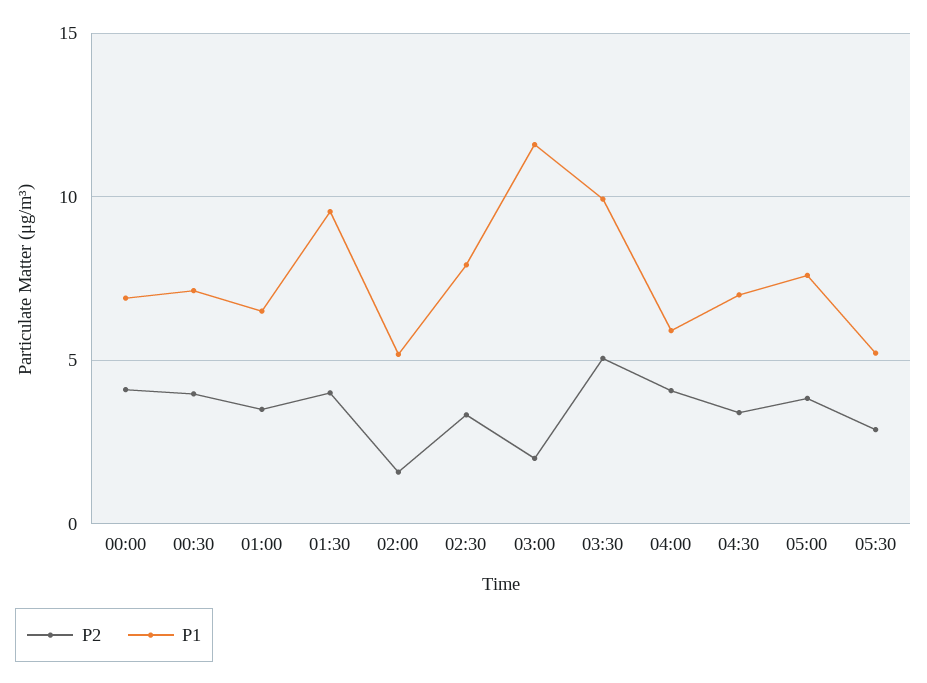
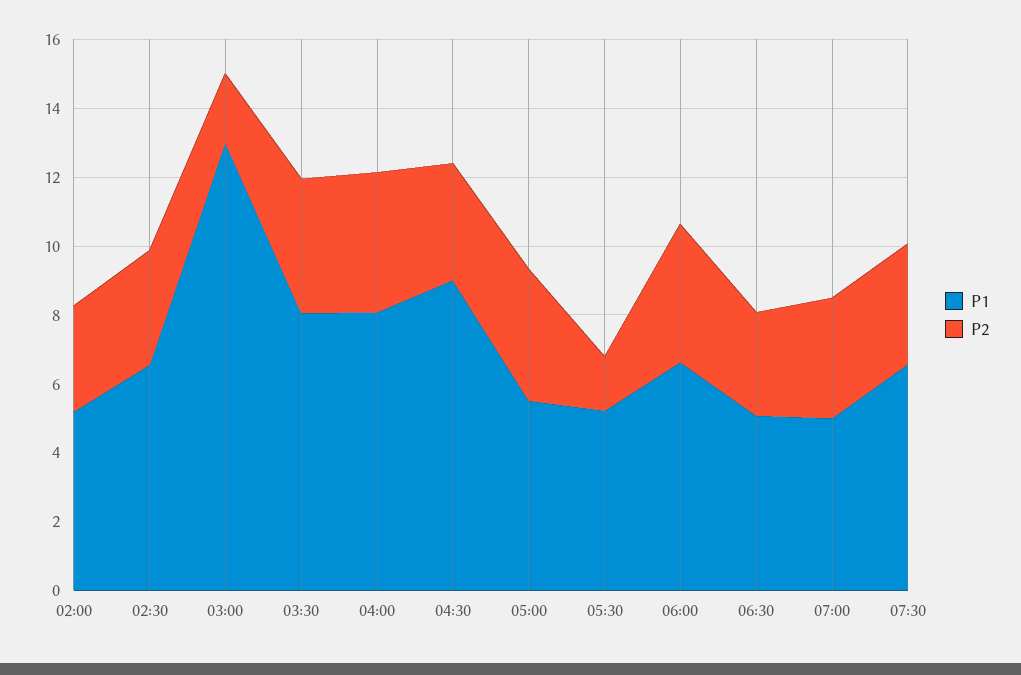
P2, 00:00: 4 -> none
P1, 00:00: 7 -> none
P2, 00:30: 4 -> none
P1, 00:30: 7 -> none
P2, 01:00: 3.5 -> none
P1, 01:00: 6.5 -> none
P2, 01:30: 4 -> none
P1, 01:30: 9.5 -> none
P2, 02:00: 1.5 -> 3
P1, 02:30: 8 -> 6.5
P1, 03:00: 11.5 -> 13
P2, 03:30: 5 -> 4
P1, 03:30: 10 -> 8
P1, 04:00: 6 -> 8
P1, 04:30: 7 -> 9
P1, 05:00: 7.5 -> 5.5
P2, 05:30: 3 -> 1.5
P1, 06:00: none -> 6.5
P2, 06:00: none -> 4
P1, 06:30: none -> 5
P2, 06:30: none -> 3
P1, 07:00: none -> 5
P2, 07:00: none -> 3.5
P1, 07:30: none -> 6.5
P2, 07:30: none -> 3.5

